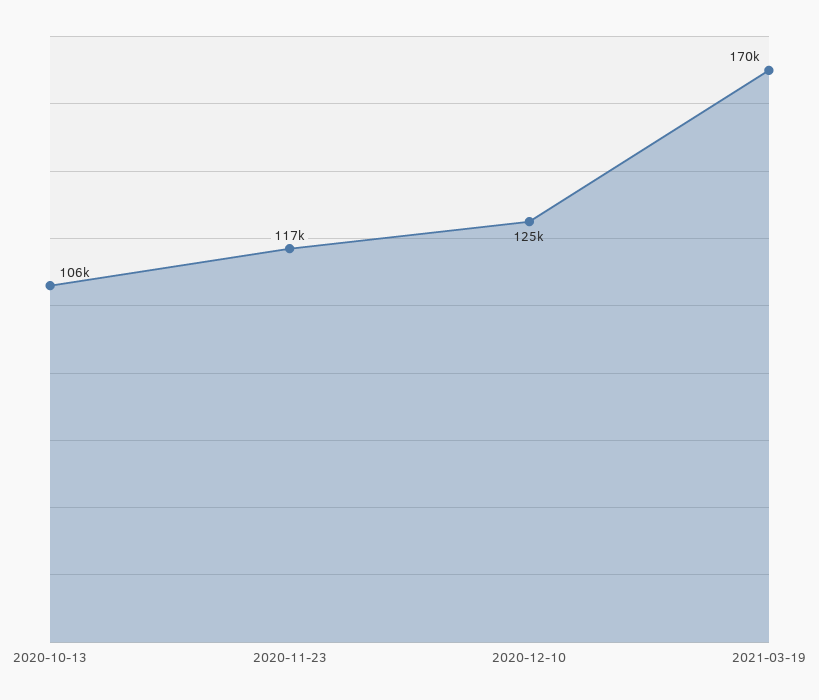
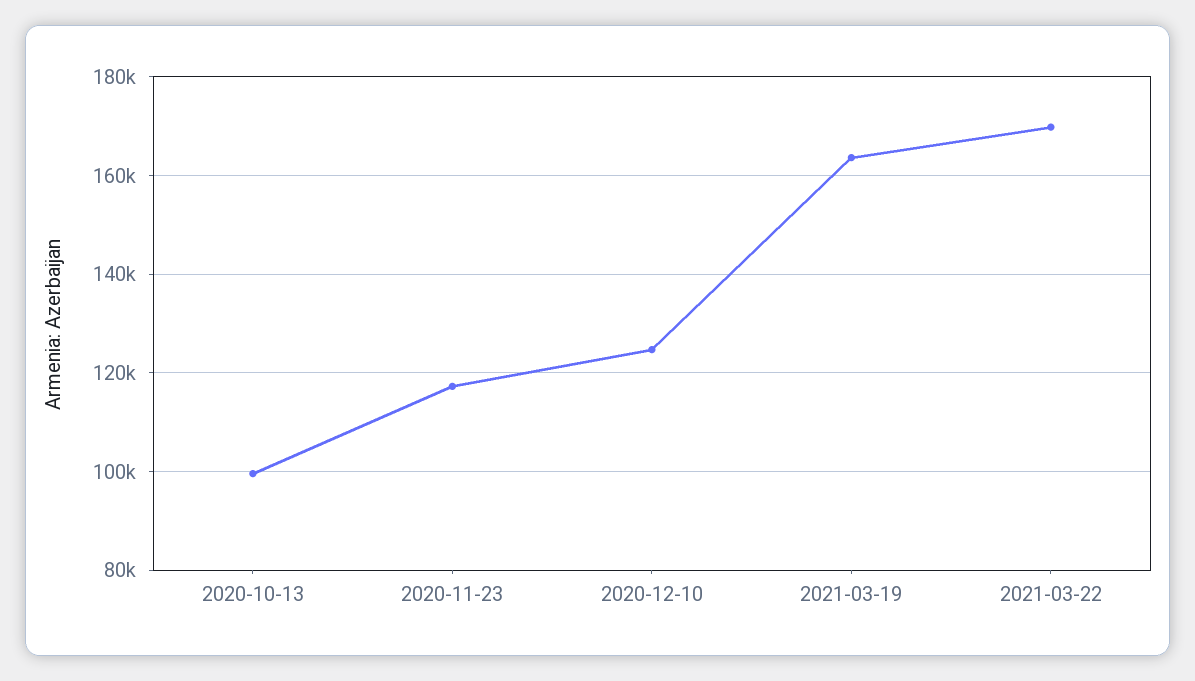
2020-10-13: 106000 -> 100000
2021-03-19: 170000 -> 164000
2021-03-22: none -> 170000

